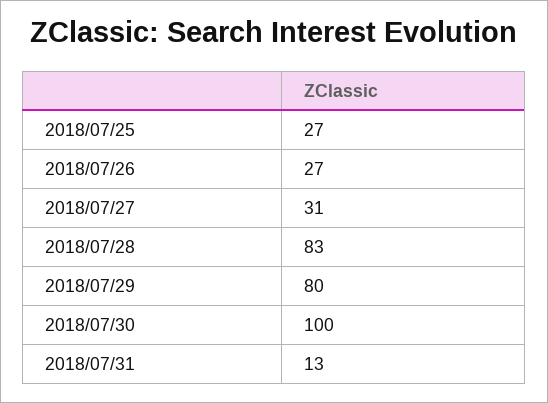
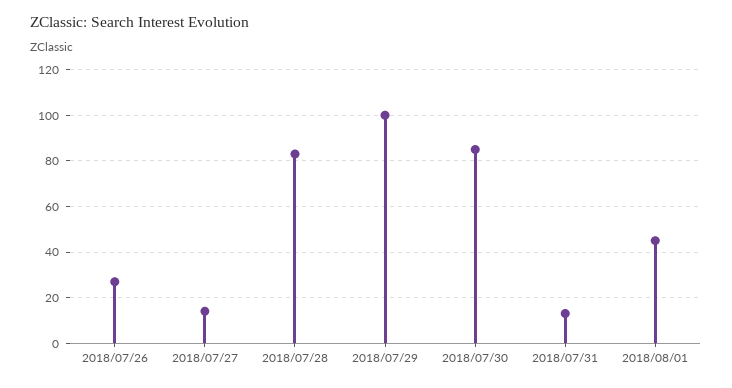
2018/07/25: 27 -> none
2018/07/27: 31 -> 15
2018/07/29: 80 -> 100
2018/07/30: 100 -> 85
2018/08/01: none -> 45

